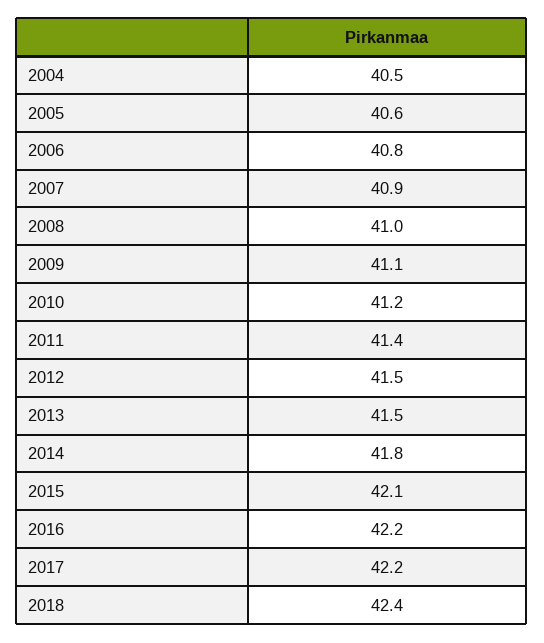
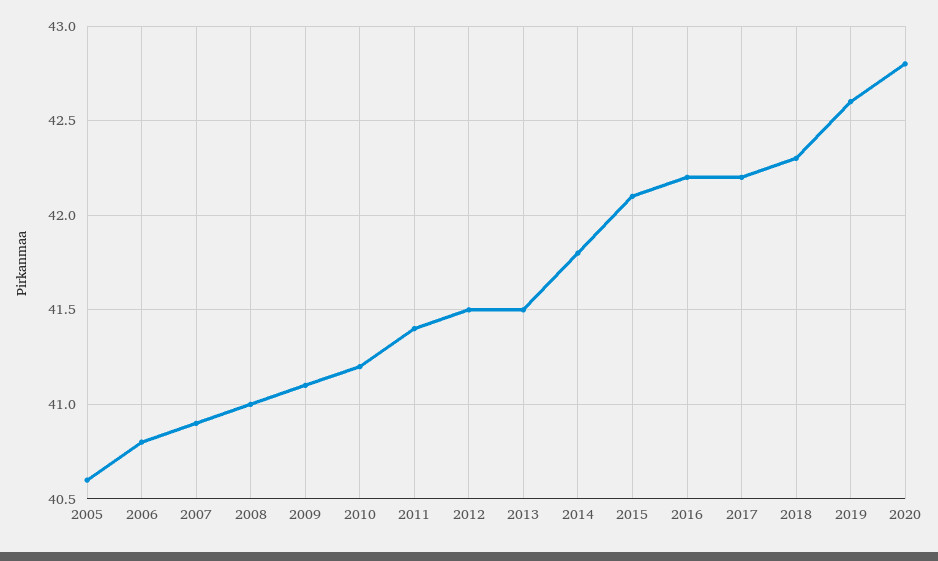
2004: 40.5 -> none
2018: 42.4 -> 42.3
2019: none -> 42.6
2020: none -> 42.8

